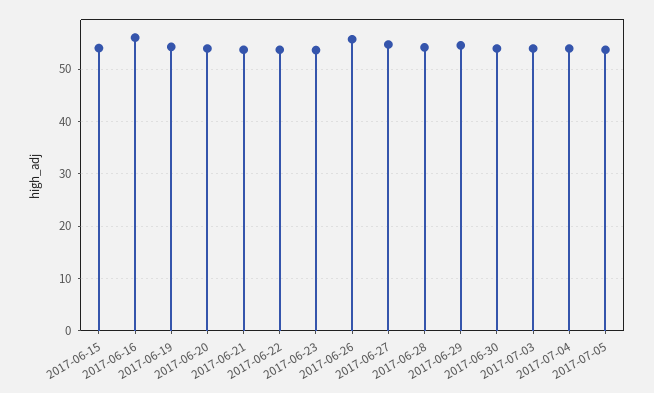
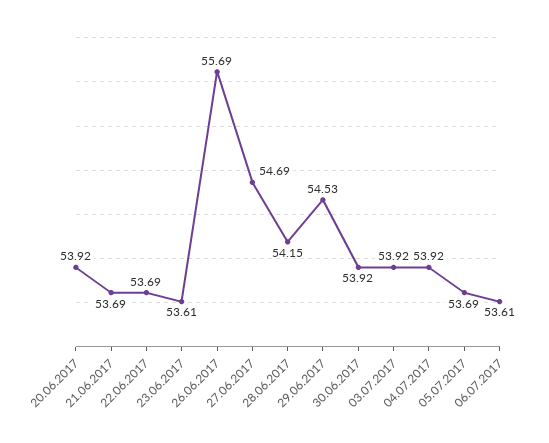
2017-06-15: 54 -> none
2017-06-16: 56 -> none
2017-06-19: 54 -> none
06.07.2017: none -> 53.61

